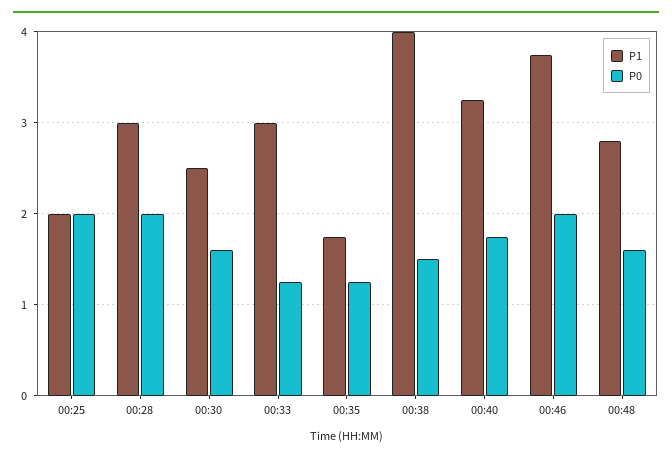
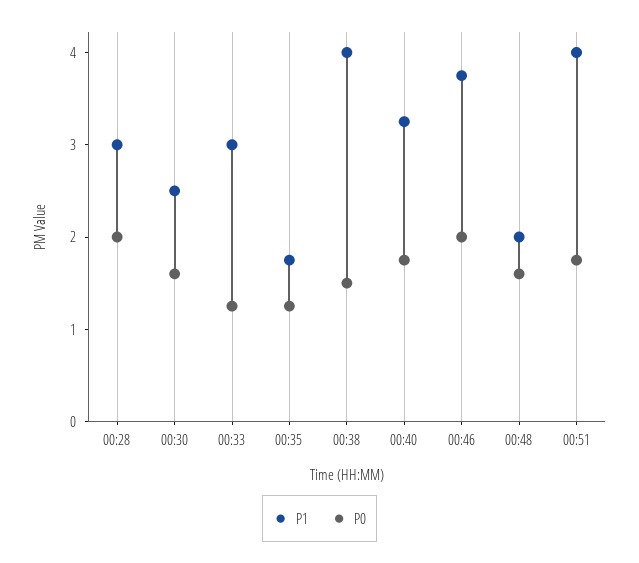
P1, 00:25: 2 -> none
P0, 00:25: 2 -> none
P1, 00:48: 2.8 -> 2
P1, 00:51: none -> 4
P0, 00:51: none -> 1.8

